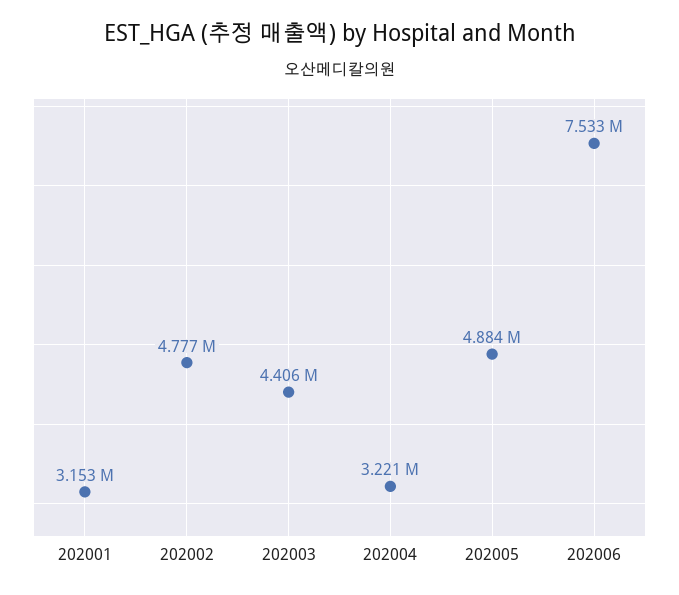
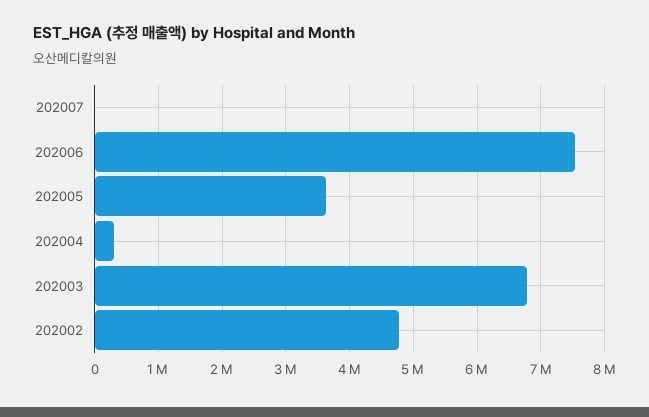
202001: 3153000 -> none
202003: 4406000 -> 6800000
202004: 3221000 -> 300000
202005: 4884000 -> 3600000
202007: none -> 0

